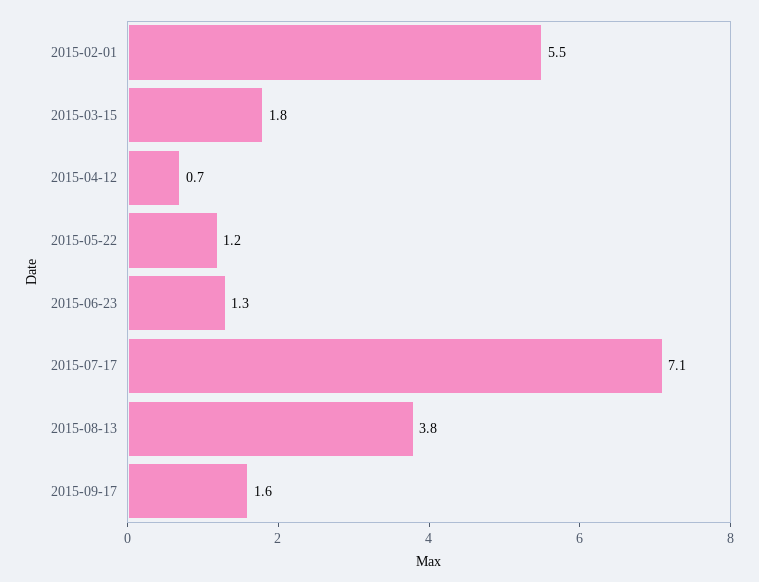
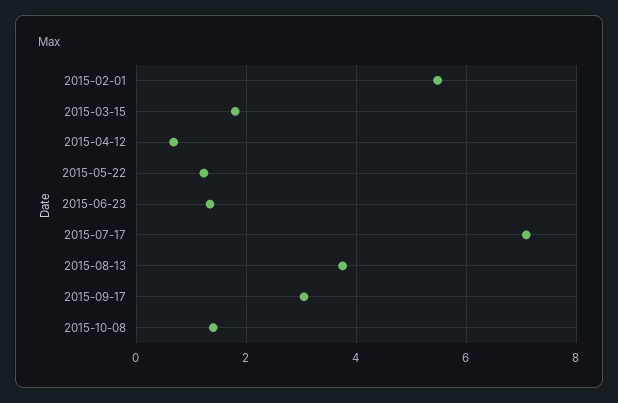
2015-09-17: 1.6 -> 3
2015-10-08: none -> 1.4

